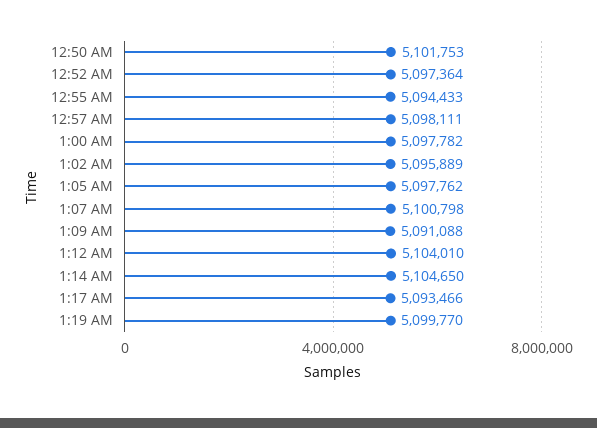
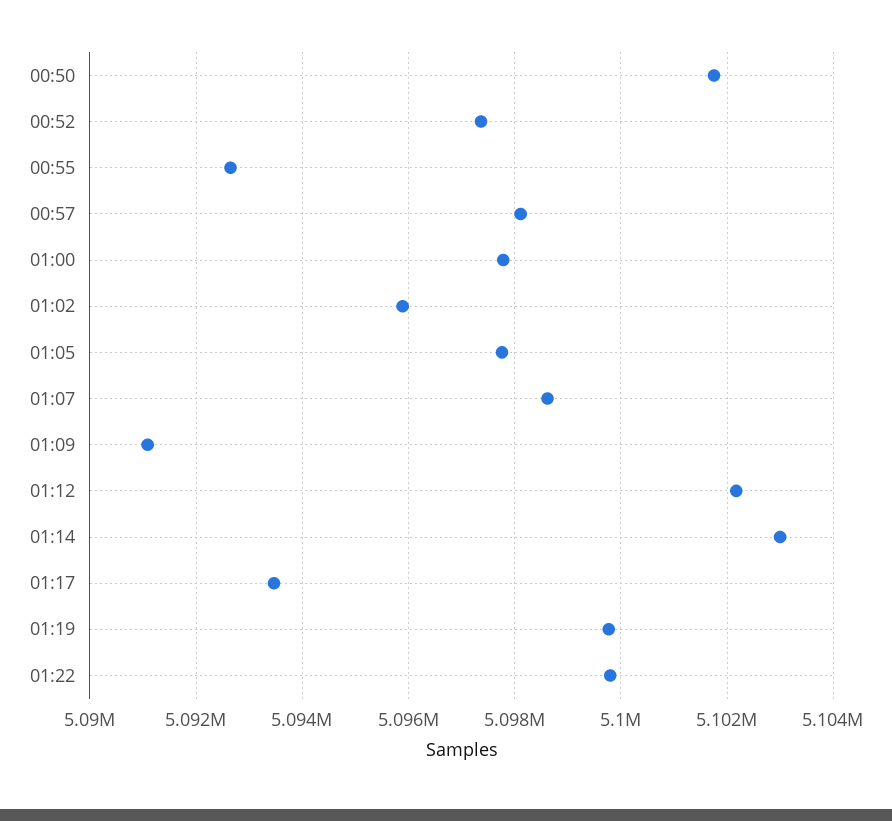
12:55 AM: 5094433 -> 5092600
1:07 AM: 5100798 -> 5098600
1:12 AM: 5104010 -> 5102200
1:14 AM: 5104650 -> 5103000
01:22: none -> 5099800

